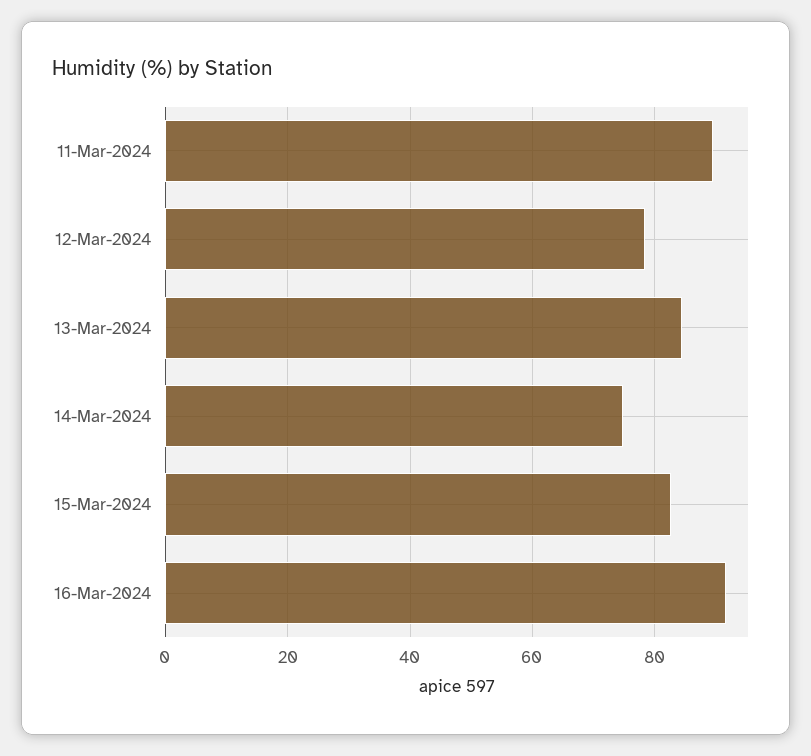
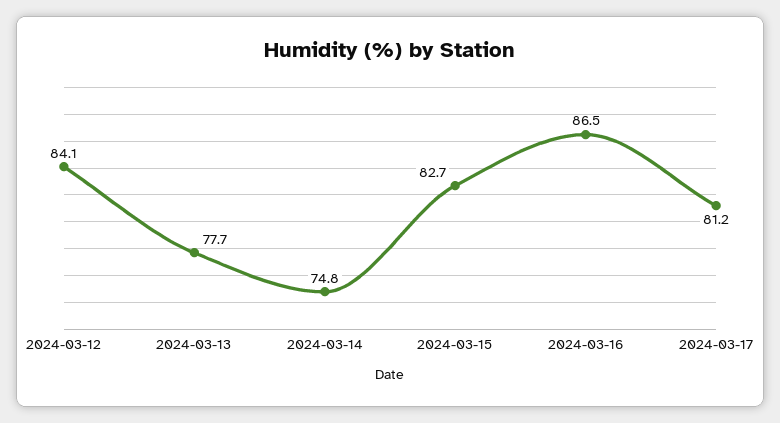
11-Mar-2024: 90 -> none
12-Mar-2024: 78 -> 84.1
13-Mar-2024: 84 -> 77.7
16-Mar-2024: 92 -> 86.5
2024-03-17: none -> 81.2

